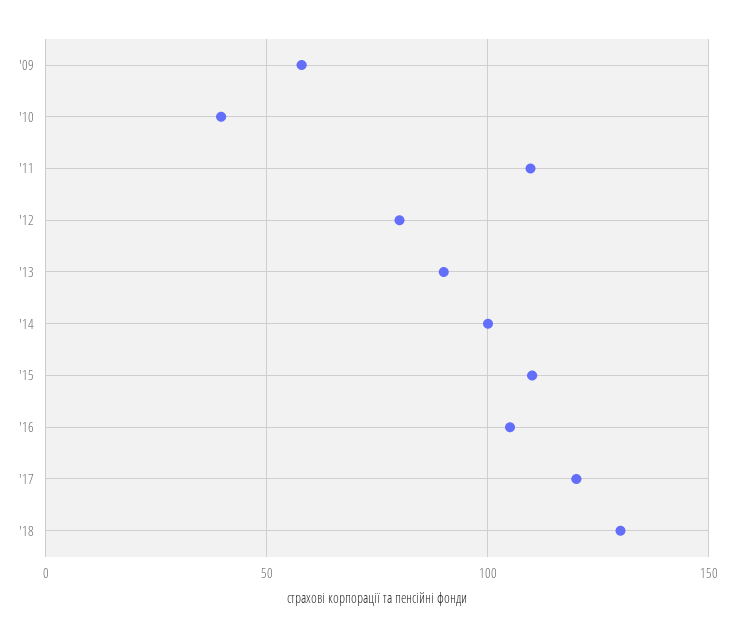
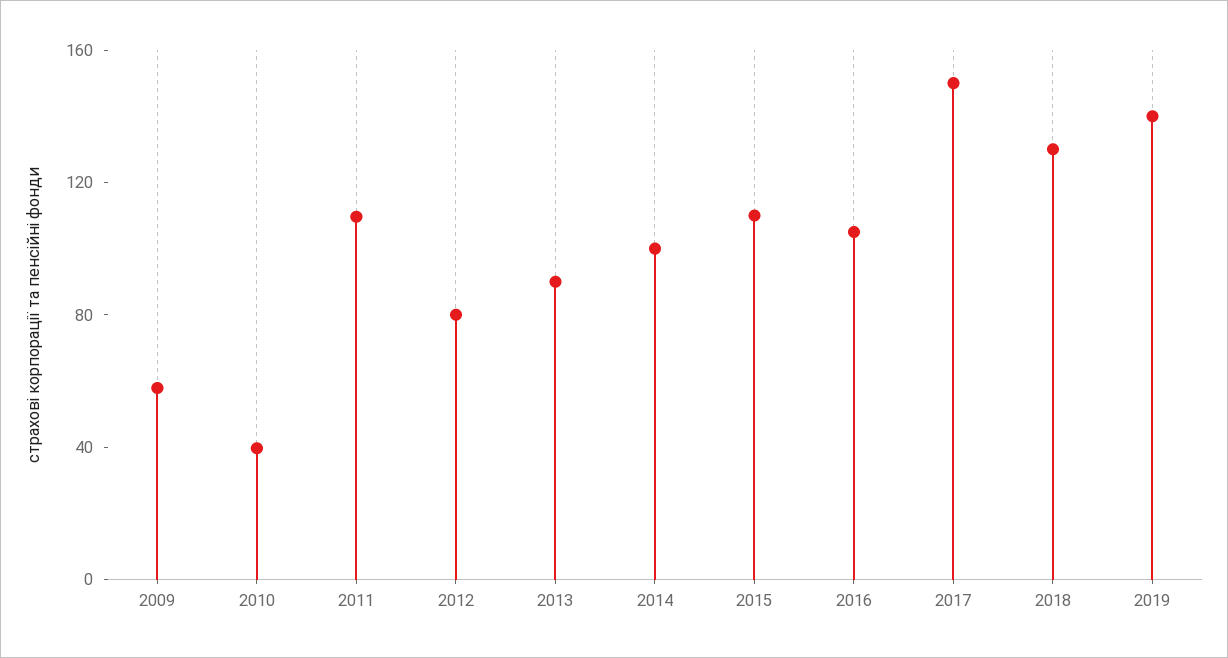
'17: 120 -> 150
2019: none -> 140

